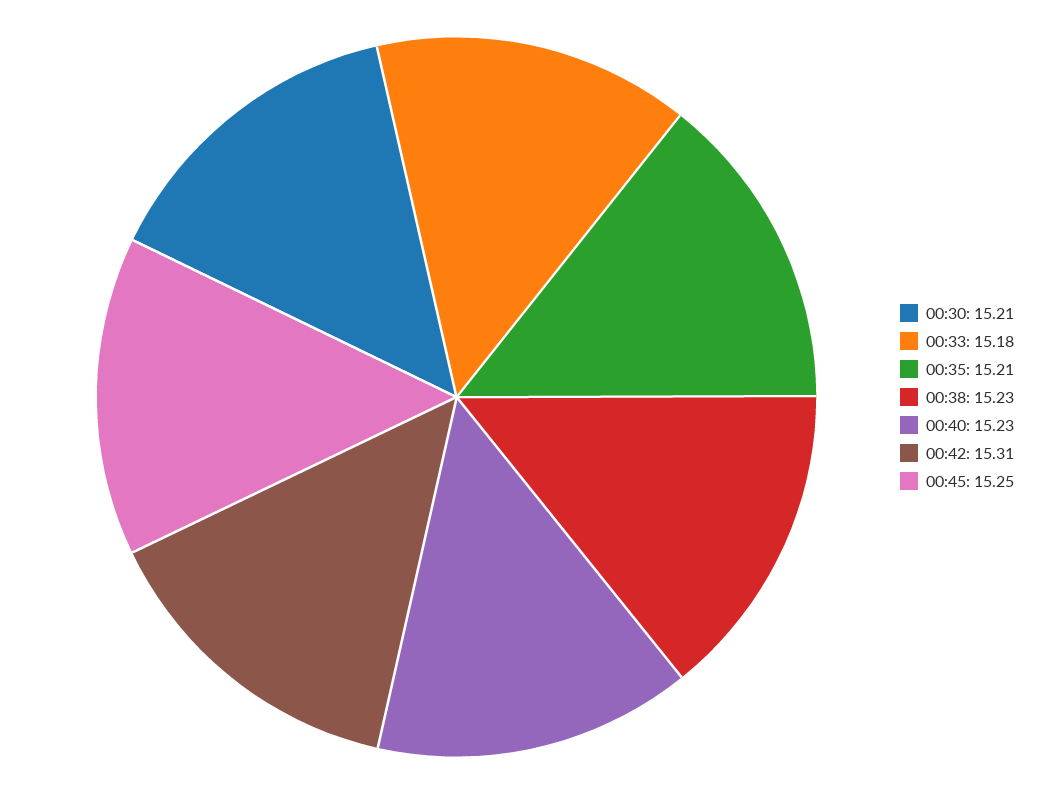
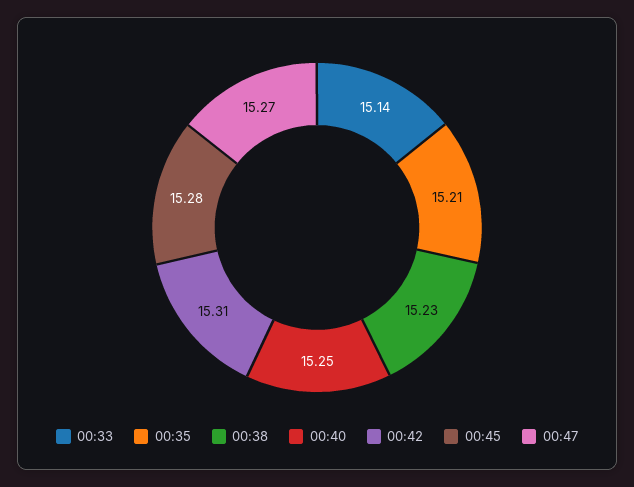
00:30: 15.21 -> none
00:33: 15.18 -> 15.14
00:40: 15.23 -> 15.25
00:45: 15.25 -> 15.28
00:47: none -> 15.27

